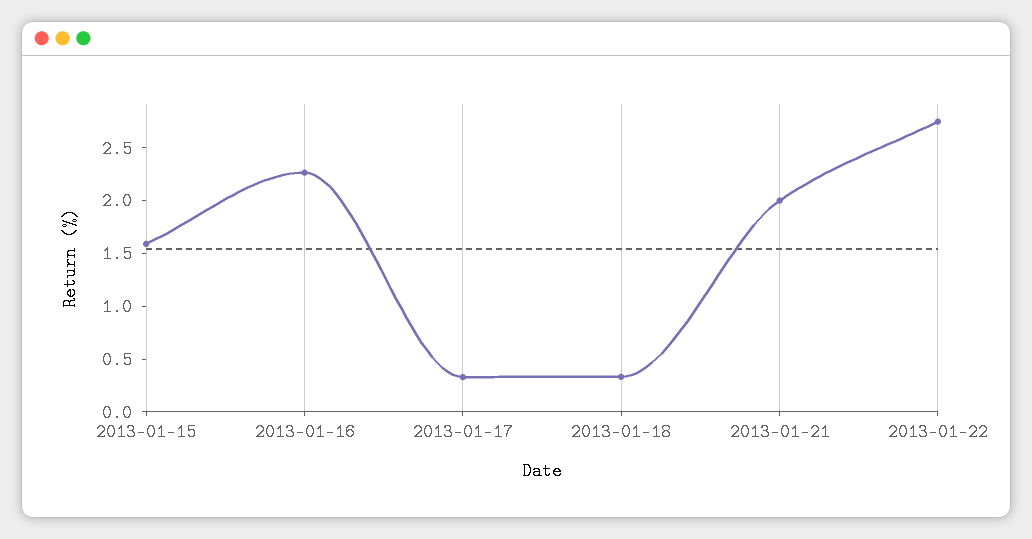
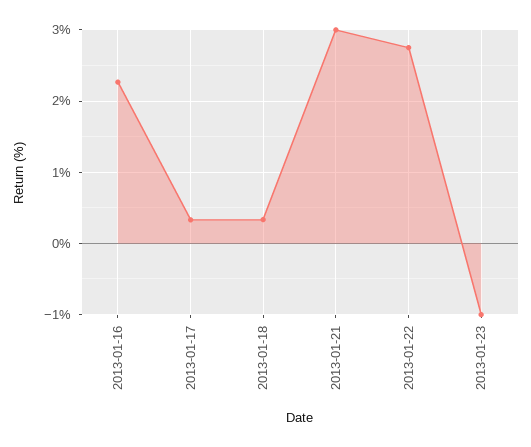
2013-01-15: 1.6 -> none
2013-01-21: 2 -> 3
2013-01-23: none -> -1

